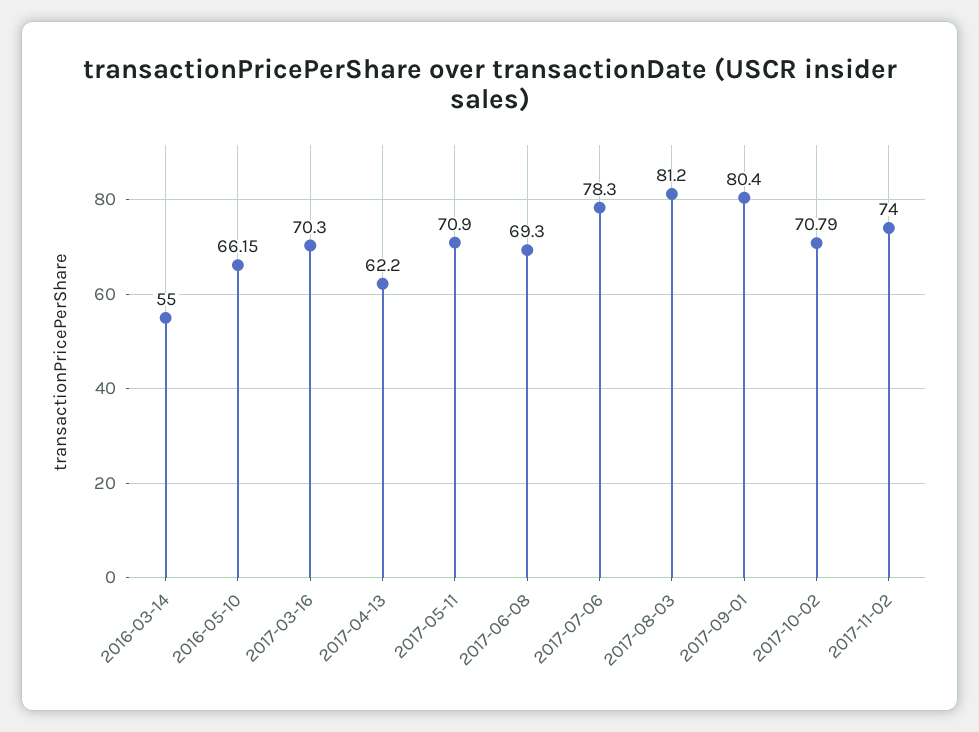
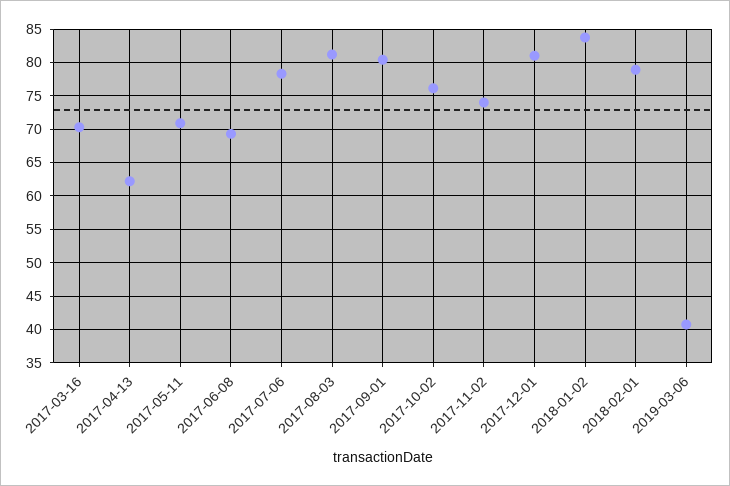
2016-03-14: 55 -> none
2016-05-10: 66.15 -> none
2017-10-02: 70.79 -> 76
2017-12-01: none -> 81
2018-01-02: none -> 84
2018-02-01: none -> 79
2019-03-06: none -> 41

